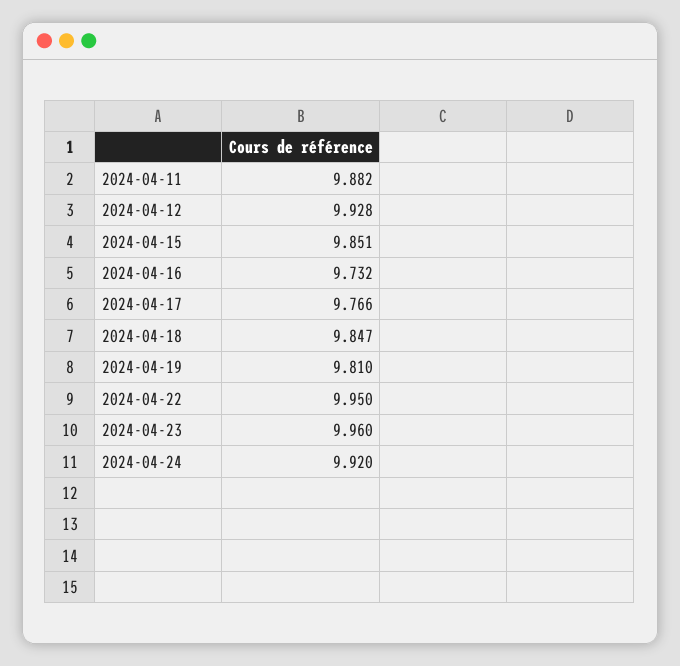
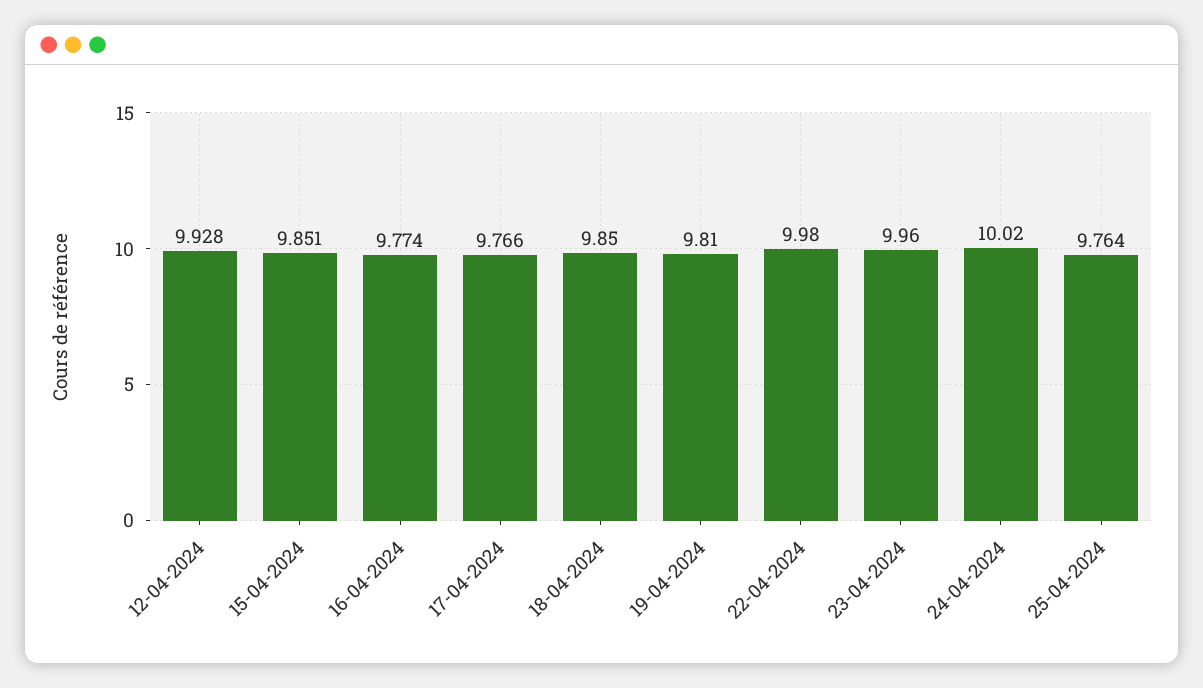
2024-04-11: 9.882 -> none
2024-04-16: 9.732 -> 9.774
2024-04-18: 9.847 -> 9.85
2024-04-22: 9.95 -> 9.98
2024-04-24: 9.92 -> 10.02
25-04-2024: none -> 9.764

